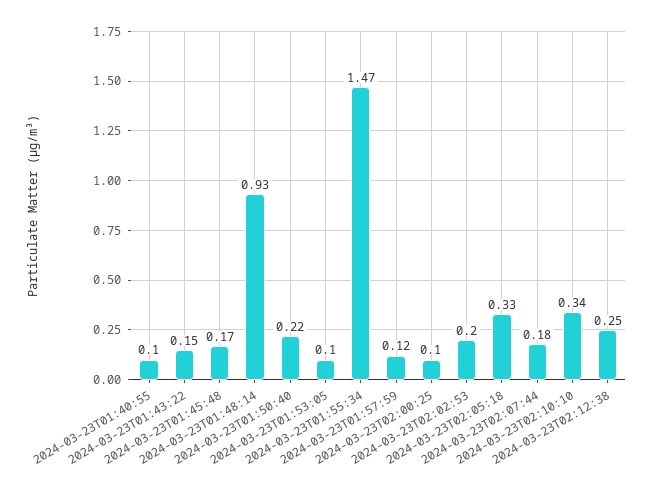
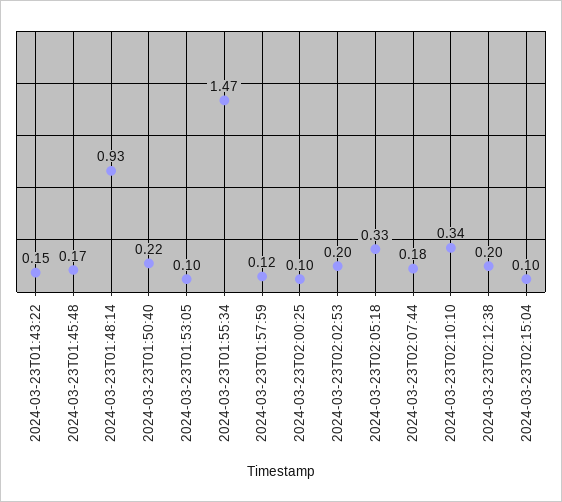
2024-03-23T01:40:55: 0.1 -> none
2024-03-23T02:12:38: 0.25 -> 0.2
2024-03-23T02:15:04: none -> 0.1

